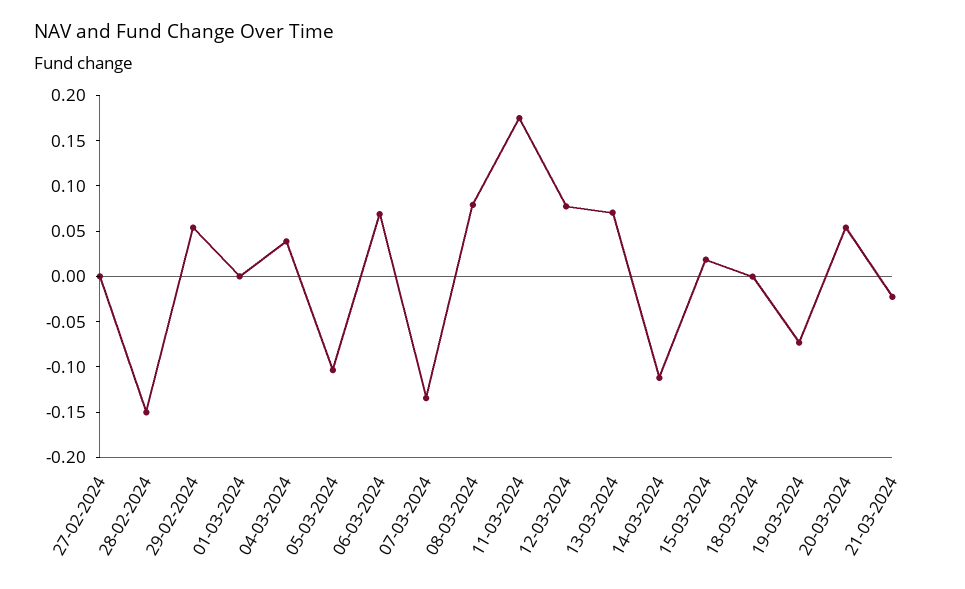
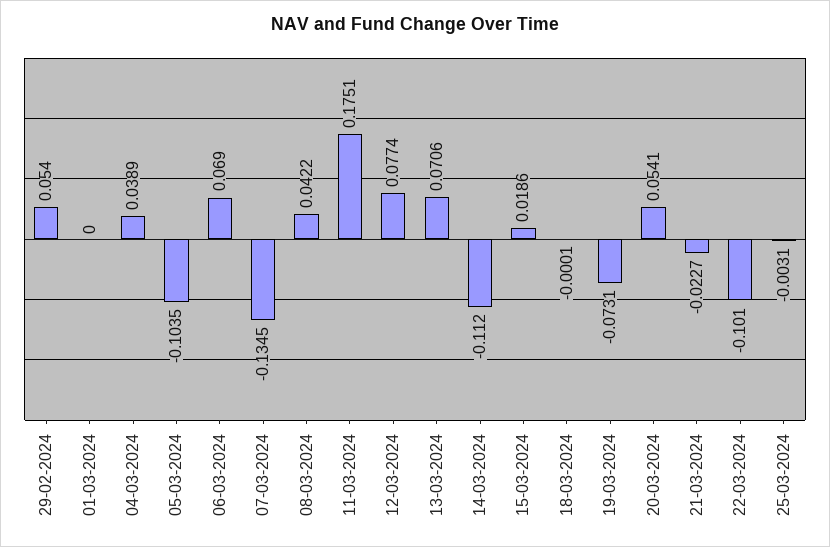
27-02-2024: 0 -> none
28-02-2024: -0.15 -> none
08-03-2024: 0.08 -> 0.0422
22-03-2024: none -> -0.101
25-03-2024: none -> -0.0031

